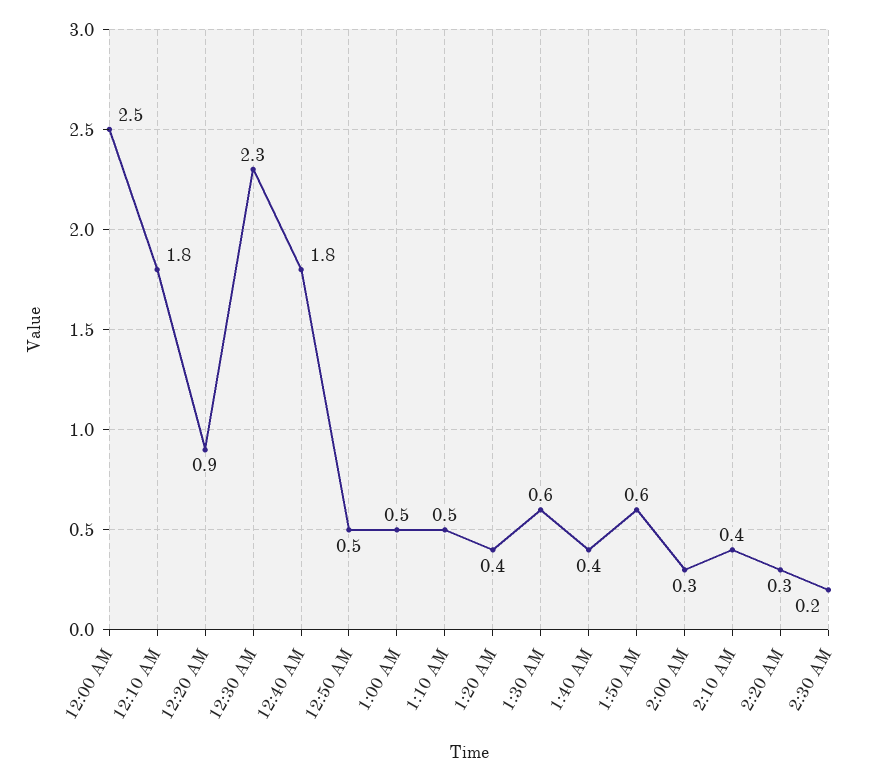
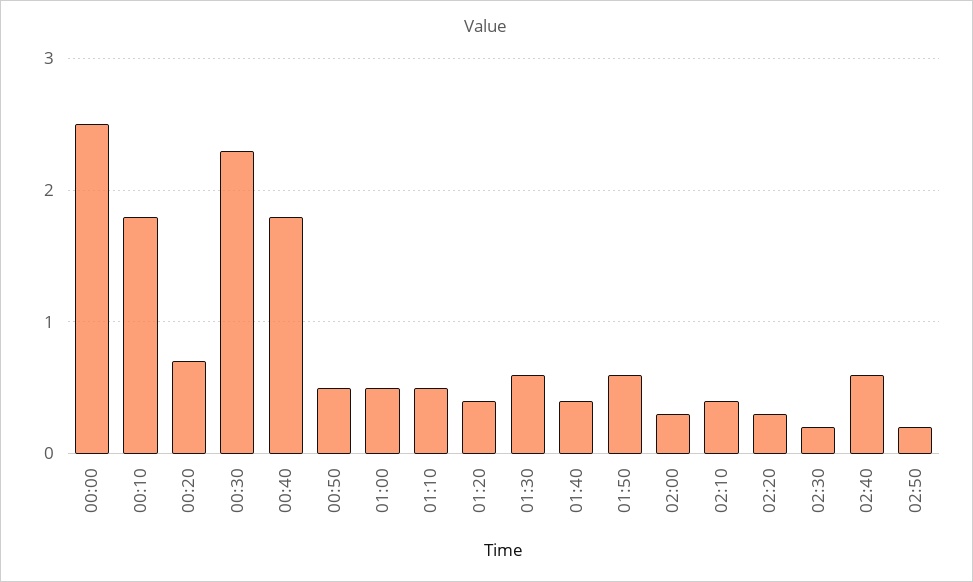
12:20 AM: 0.9 -> 0.7
02:40: none -> 0.6
02:50: none -> 0.2

